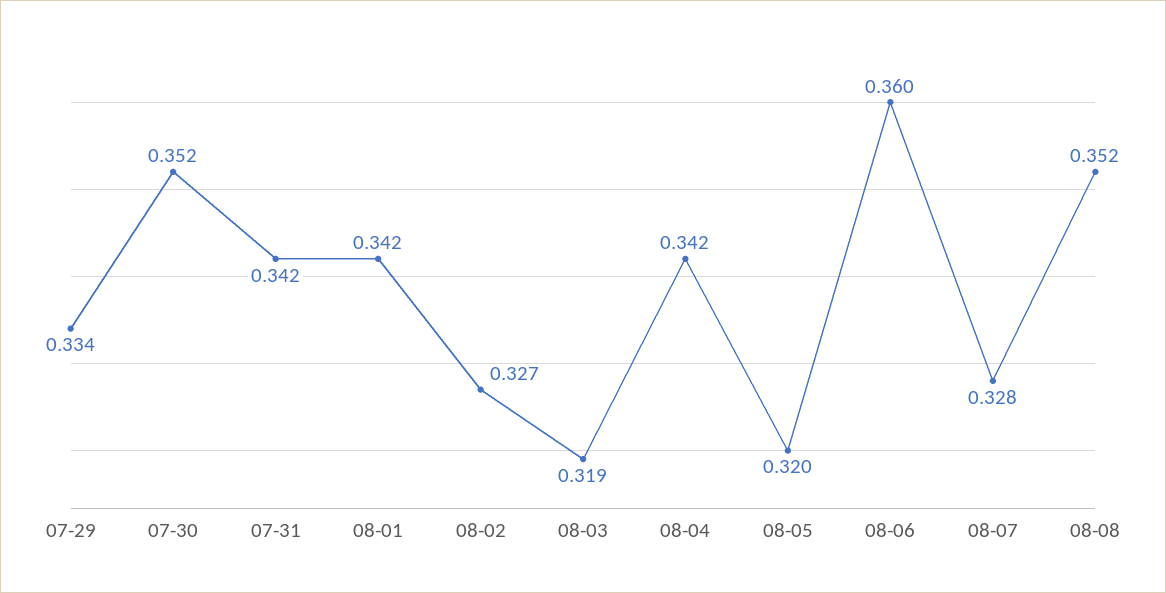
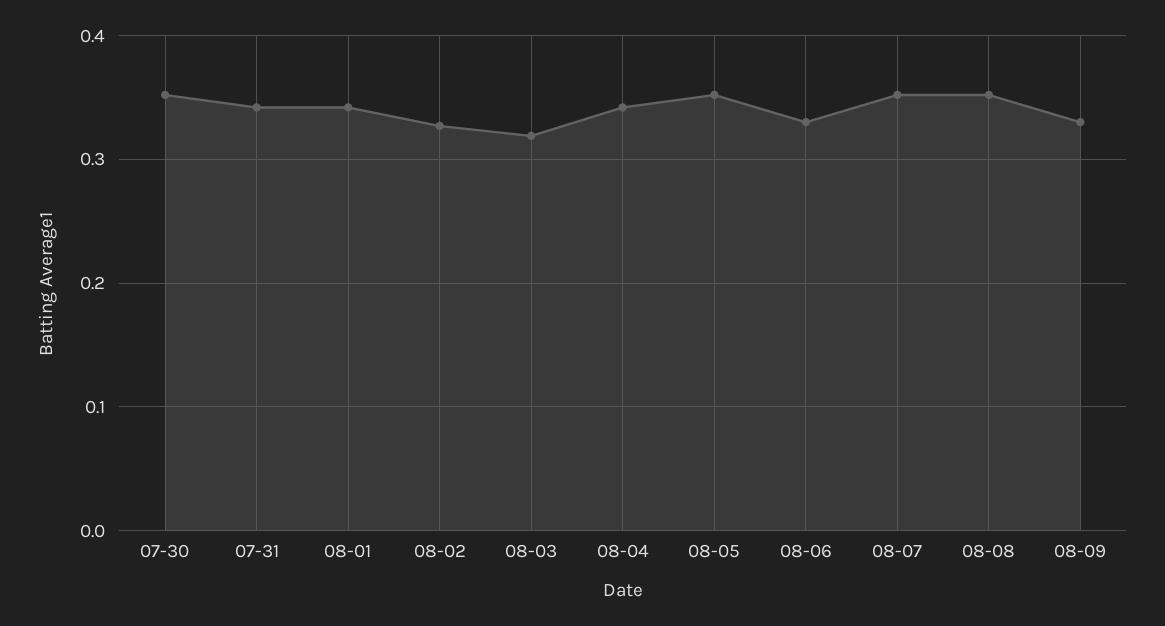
07-29: 0.334 -> none
08-05: 0.32 -> 0.35
08-06: 0.36 -> 0.33
08-07: 0.328 -> 0.35
08-09: none -> 0.33

